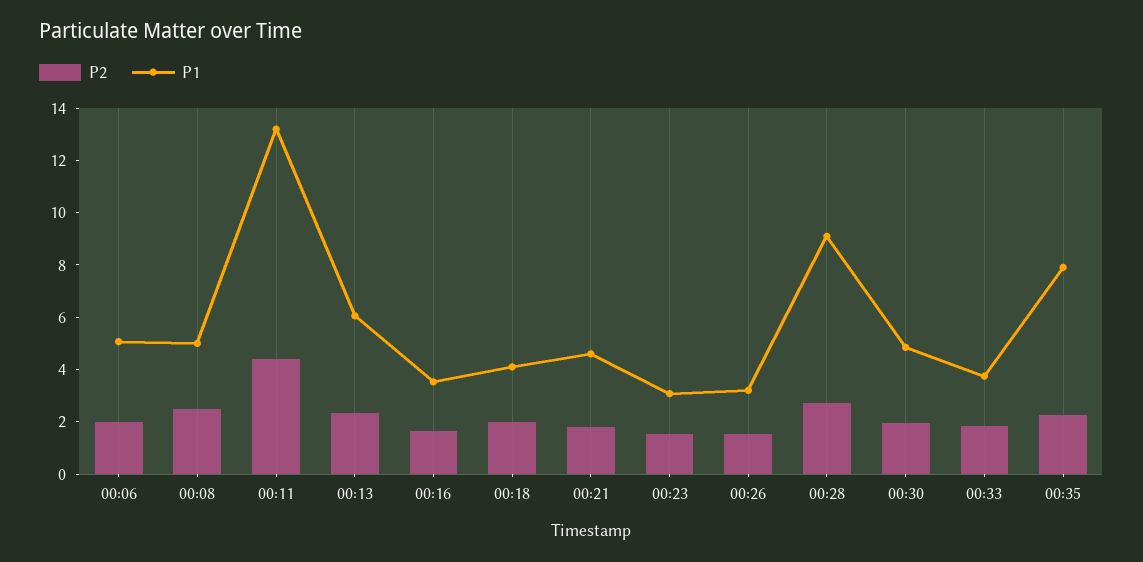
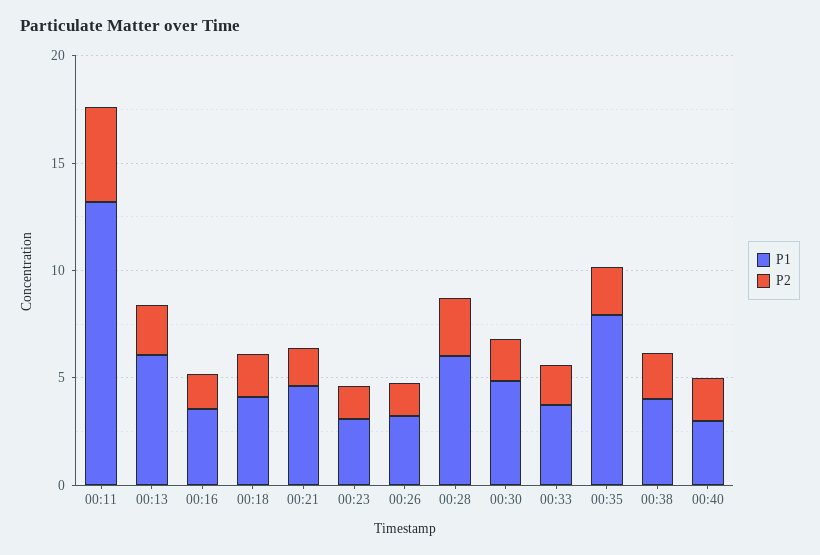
P2, 00:06: 2 -> none
P1, 00:06: 5 -> none
P2, 00:08: 2.5 -> none
P1, 00:08: 5 -> none
P1, 00:28: 9 -> 6
P1, 00:38: none -> 4
P2, 00:38: none -> 2
P1, 00:40: none -> 3
P2, 00:40: none -> 2

